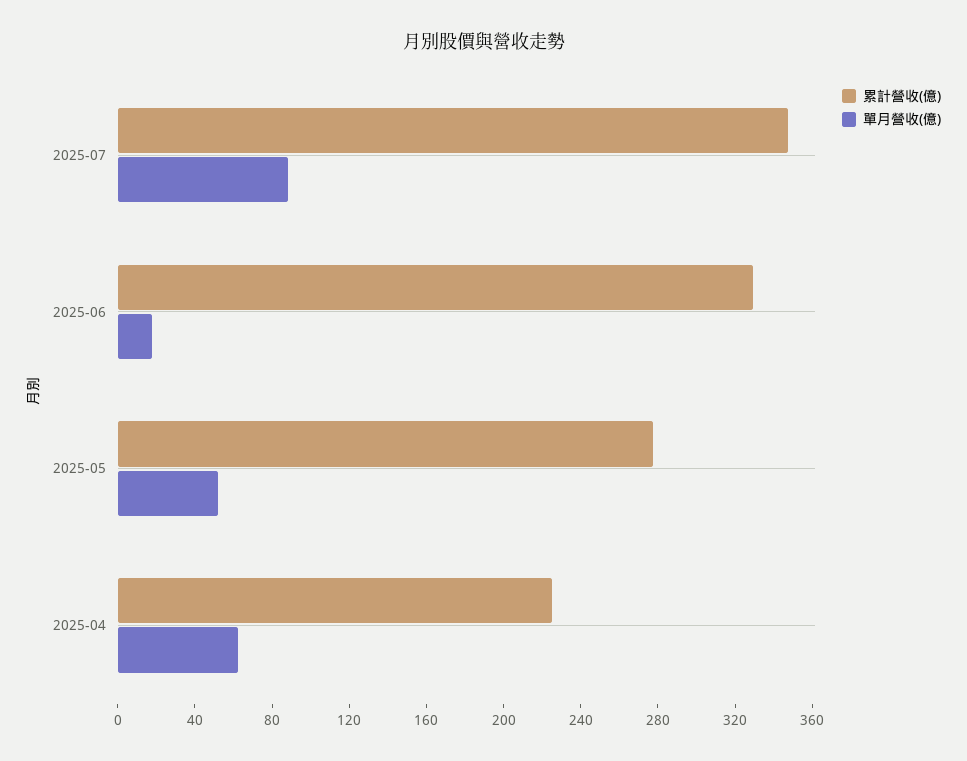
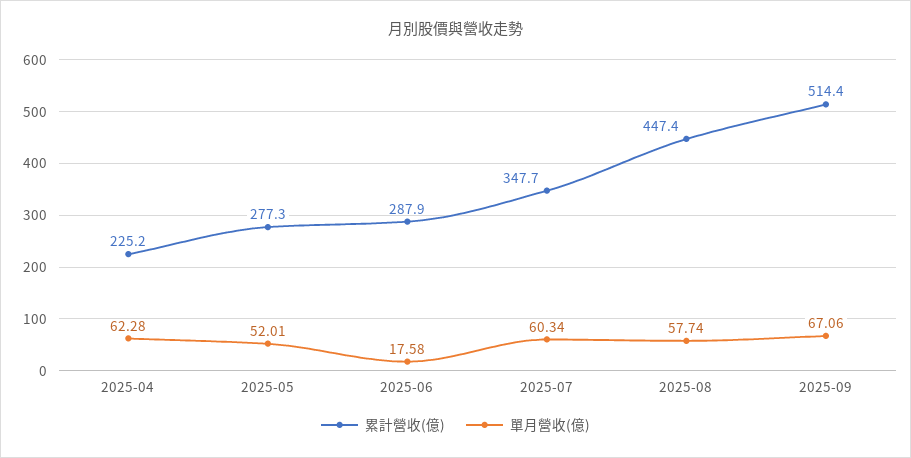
單月營收(億), 2025-07: 90 -> 60.34
累計營收(億), 2025-06: 330 -> 287.9
累計營收(億), 2025-08: none -> 447.4
單月營收(億), 2025-08: none -> 57.74
累計營收(億), 2025-09: none -> 514.4
單月營收(億), 2025-09: none -> 67.06

